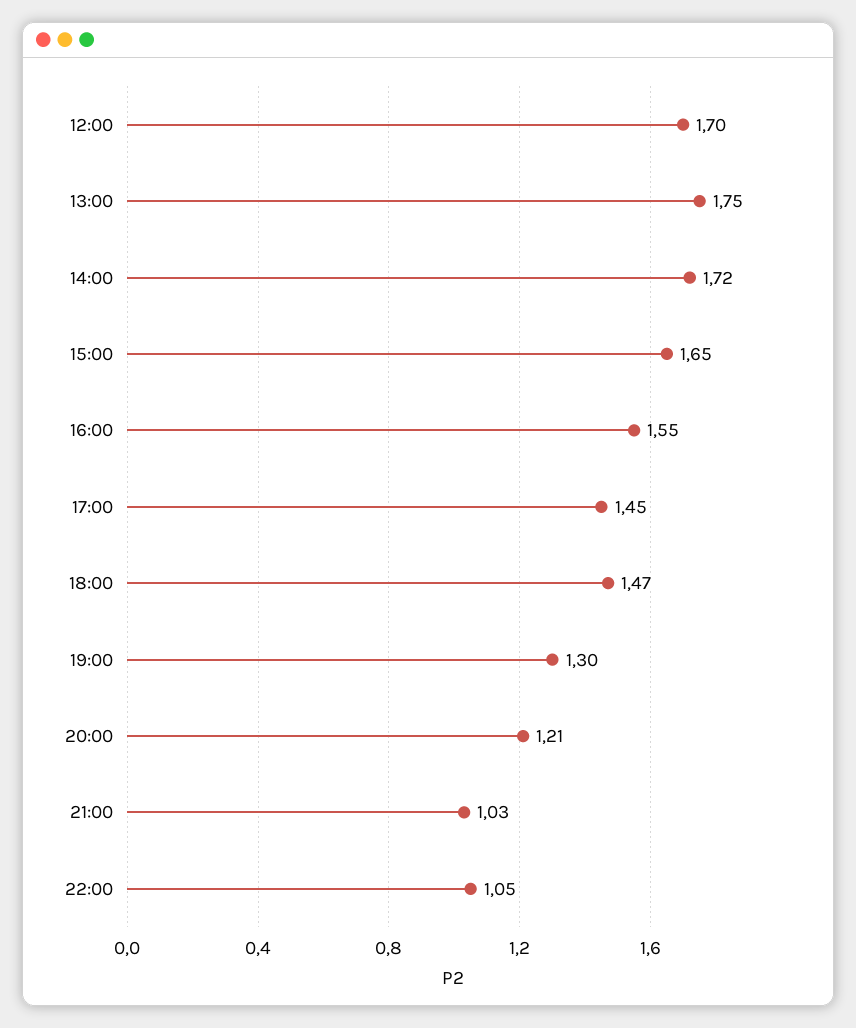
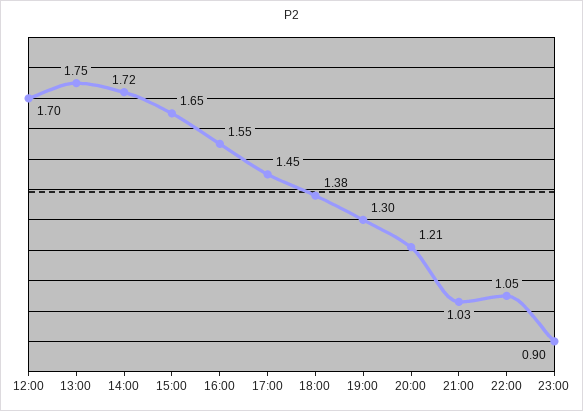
18:00: 1.47 -> 1.38
23:00: none -> 0.9

